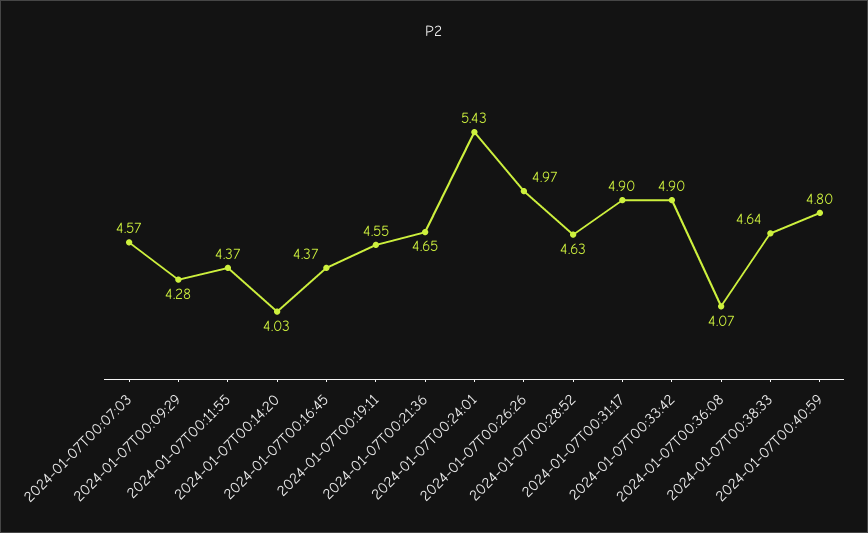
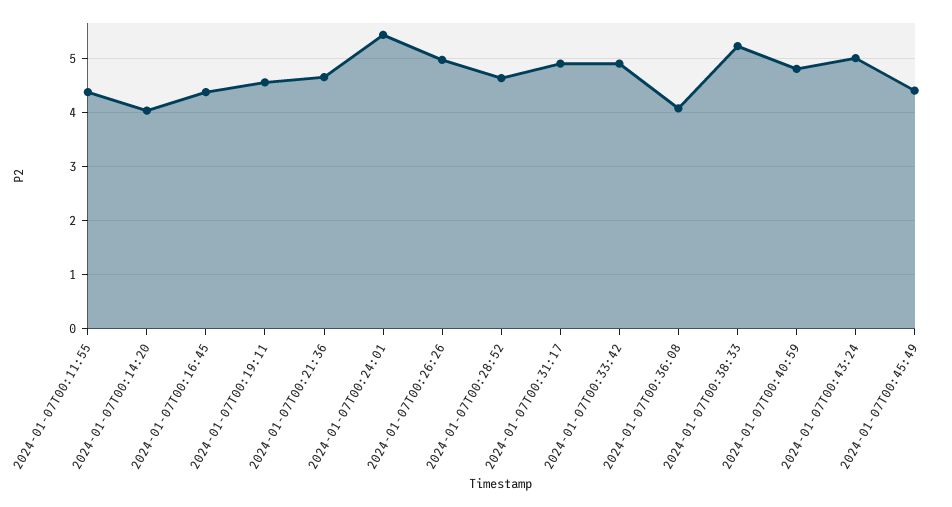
2024-01-07T00:07:03: 4.57 -> none
2024-01-07T00:09:29: 4.28 -> none
2024-01-07T00:38:33: 4.64 -> 5.2
2024-01-07T00:43:24: none -> 5
2024-01-07T00:45:49: none -> 4.4

